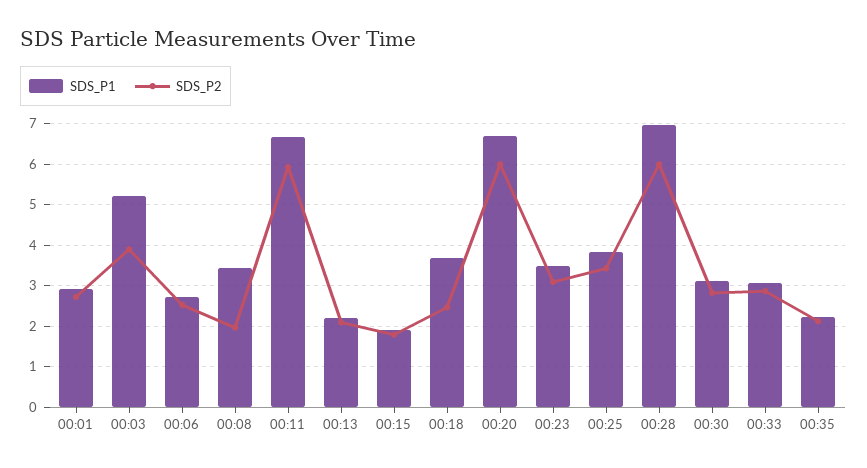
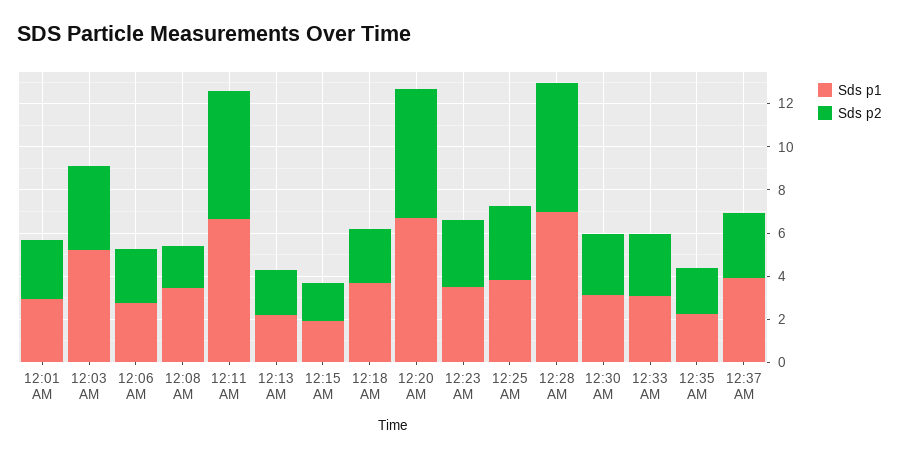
SDS_P1, 12:37 AM: none -> 4
SDS_P2, 12:37 AM: none -> 3

